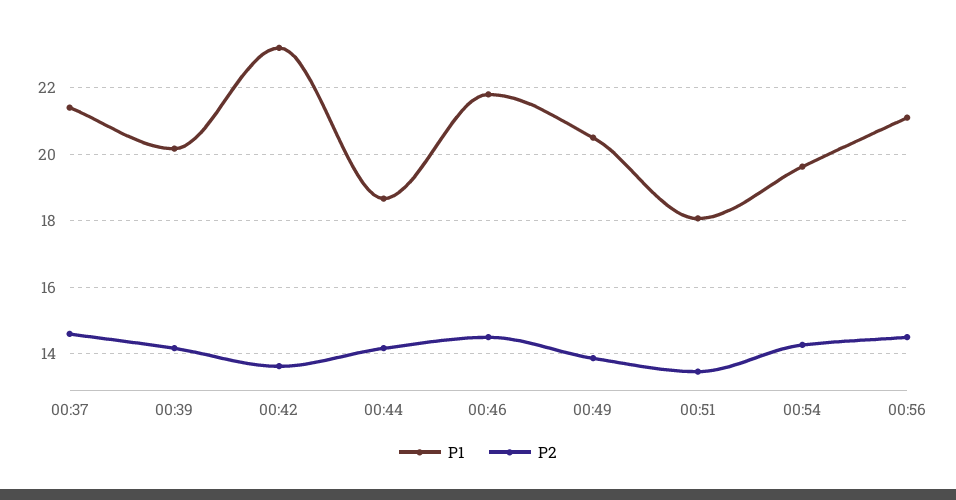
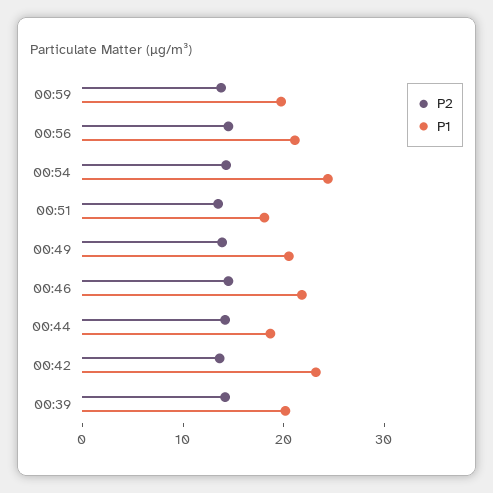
P1, 00:37: 21.4 -> none
P2, 00:37: 14.6 -> none
P1, 00:54: 19.6 -> 24
P2, 00:59: none -> 14
P1, 00:59: none -> 20

